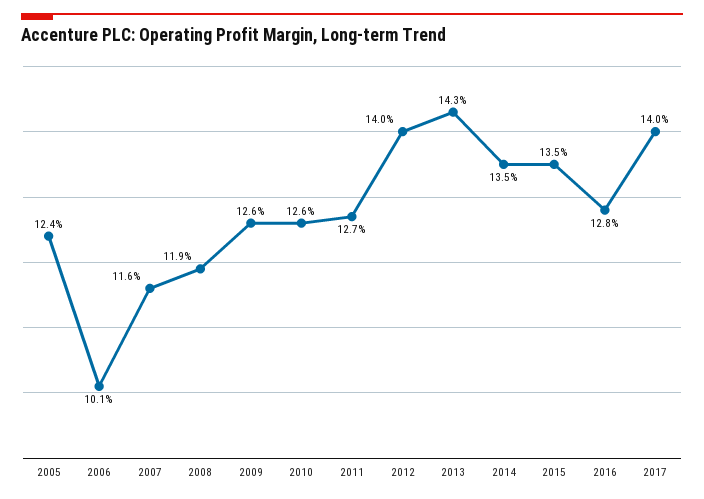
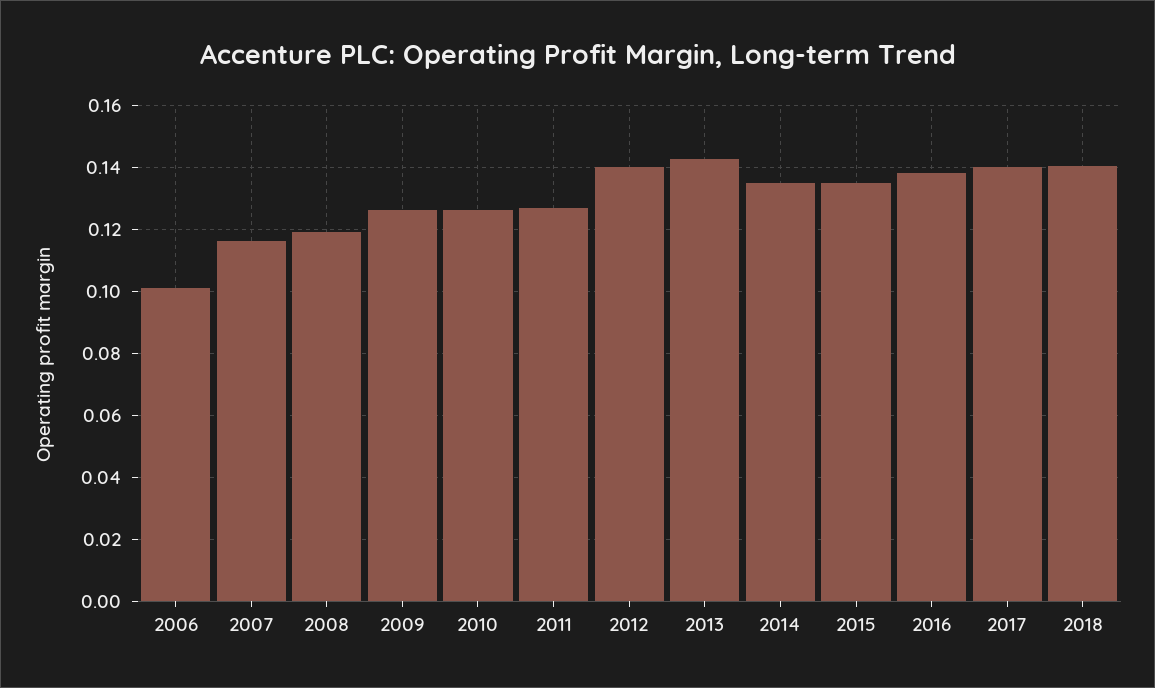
2005: 0.124 -> none
2016: 0.128 -> 0.138
2018: none -> 0.14

